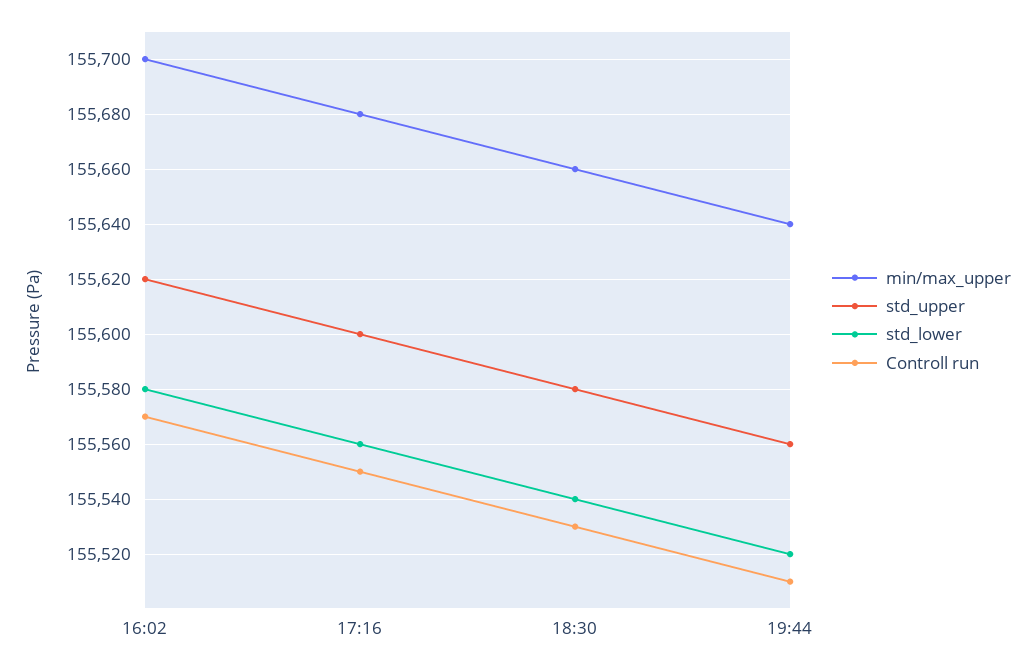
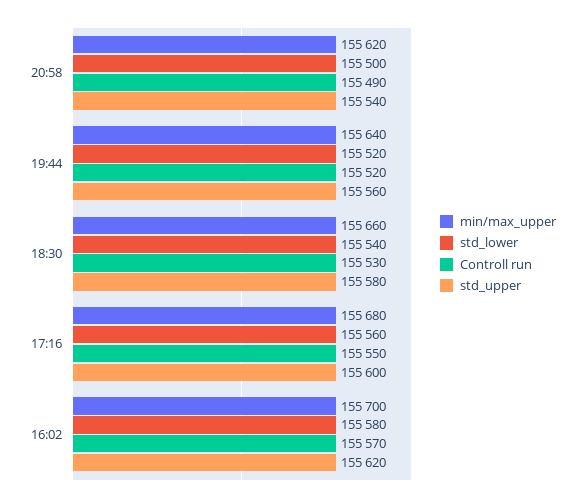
Controll run, 19:44: 155510 -> 155520
min/max_upper, 20:58: none -> 155620
std_lower, 20:58: none -> 155500
Controll run, 20:58: none -> 155490
std_upper, 20:58: none -> 155540

